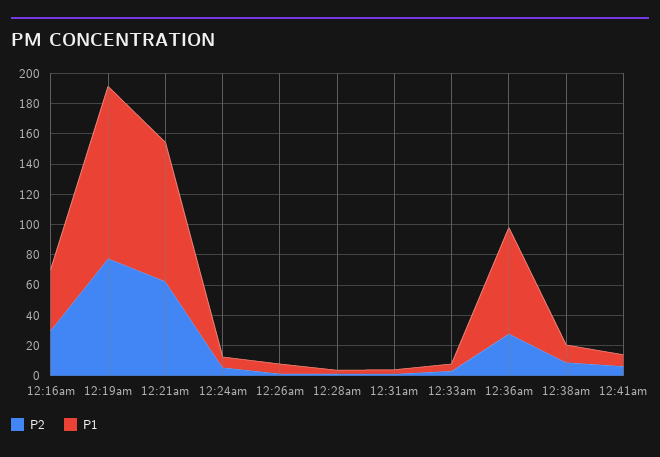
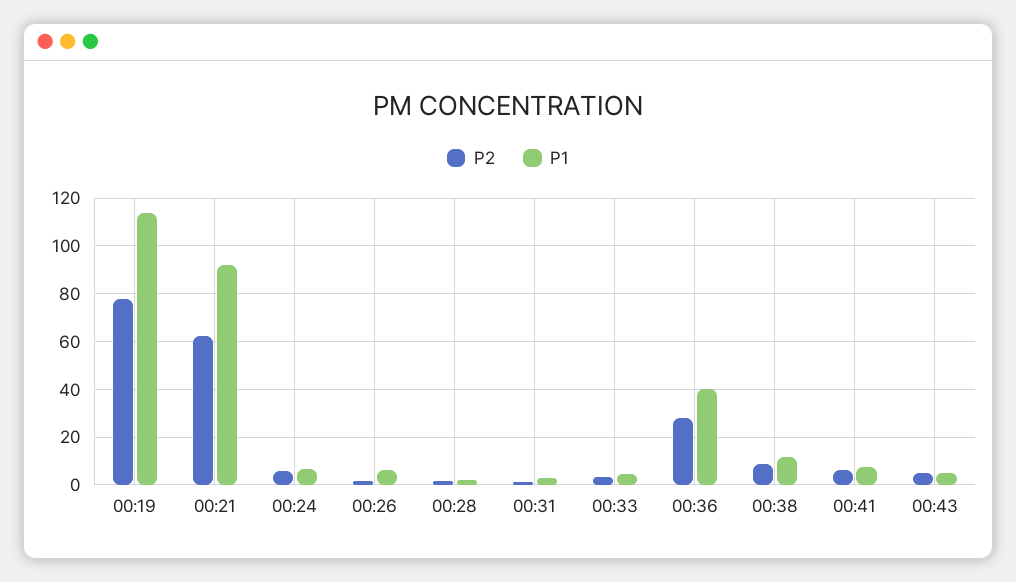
P2, 12:16am: 30 -> none
P1, 12:16am: 40 -> none
P1, 12:36am: 70 -> 40
P2, 00:43: none -> 5
P1, 00:43: none -> 5

